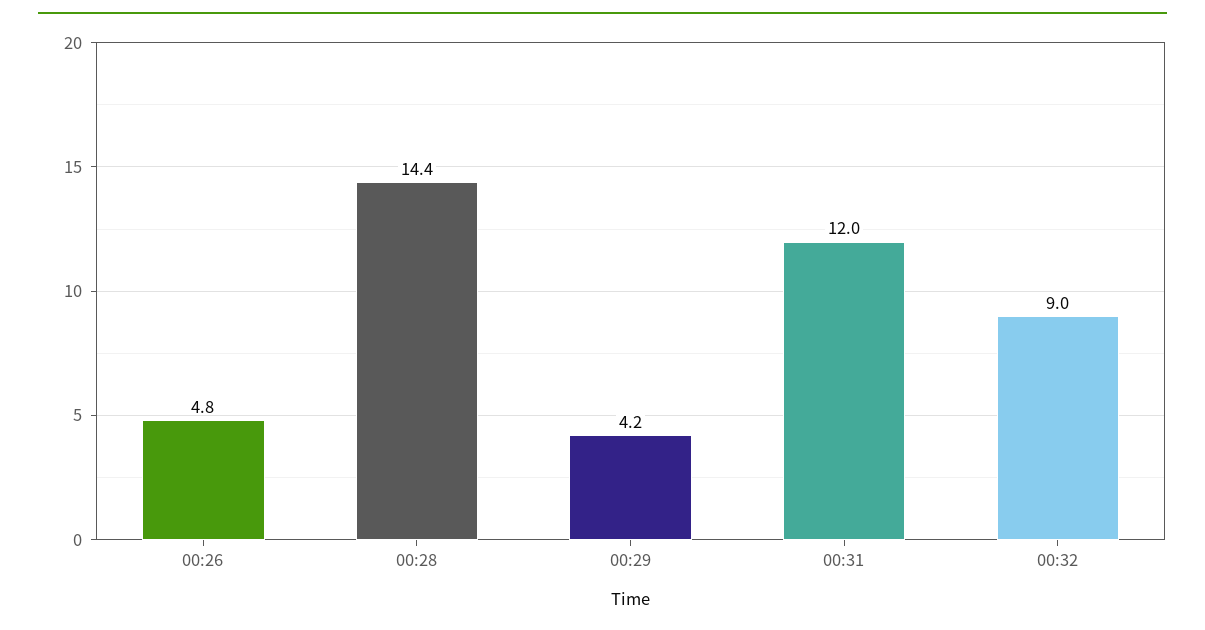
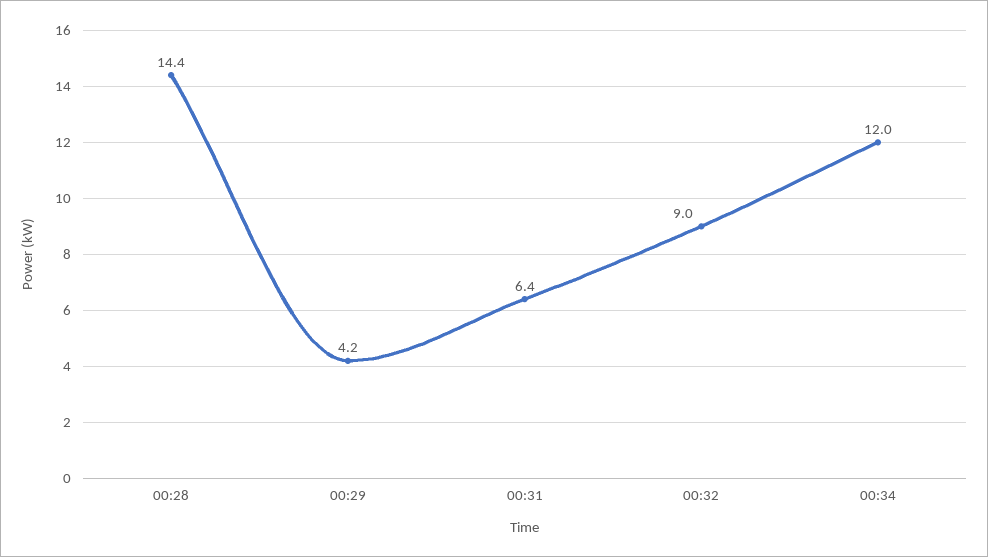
00:26: 4.8 -> none
00:31: 12 -> 6.4
00:34: none -> 12

